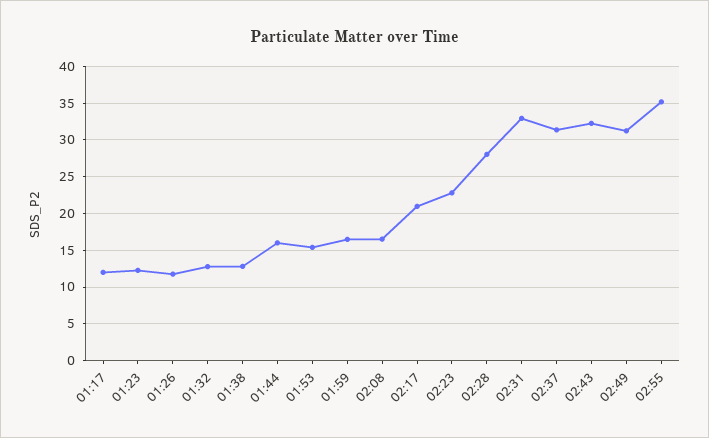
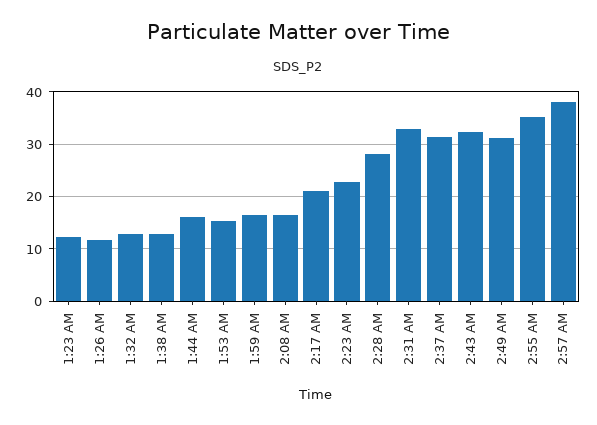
01:17: 12 -> none
2:57 AM: none -> 38

